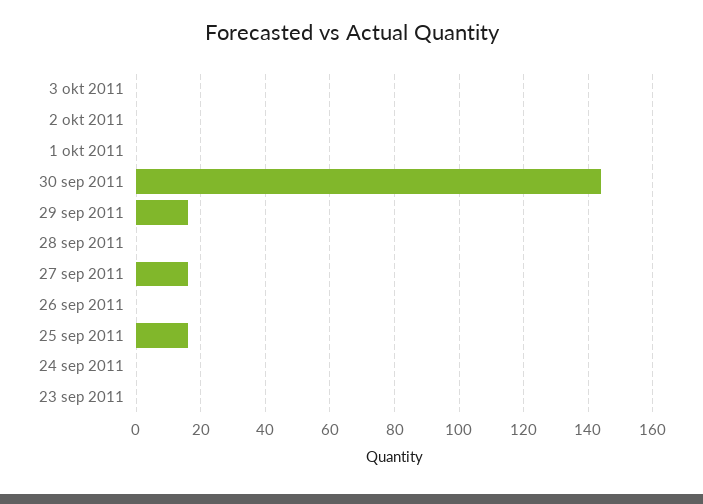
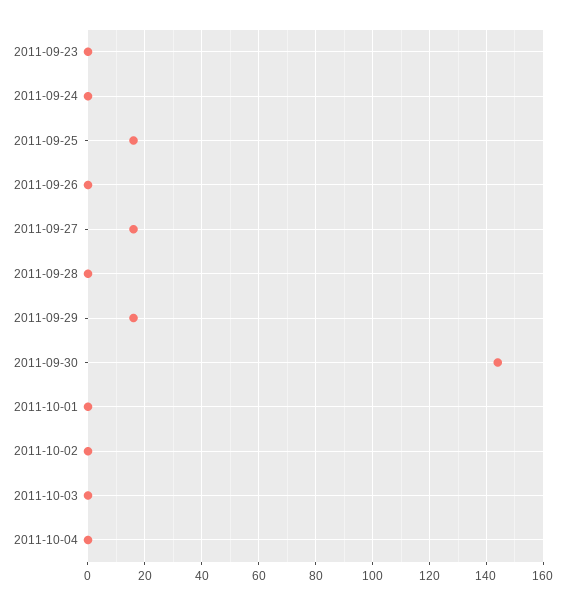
2011-10-04: none -> 0

